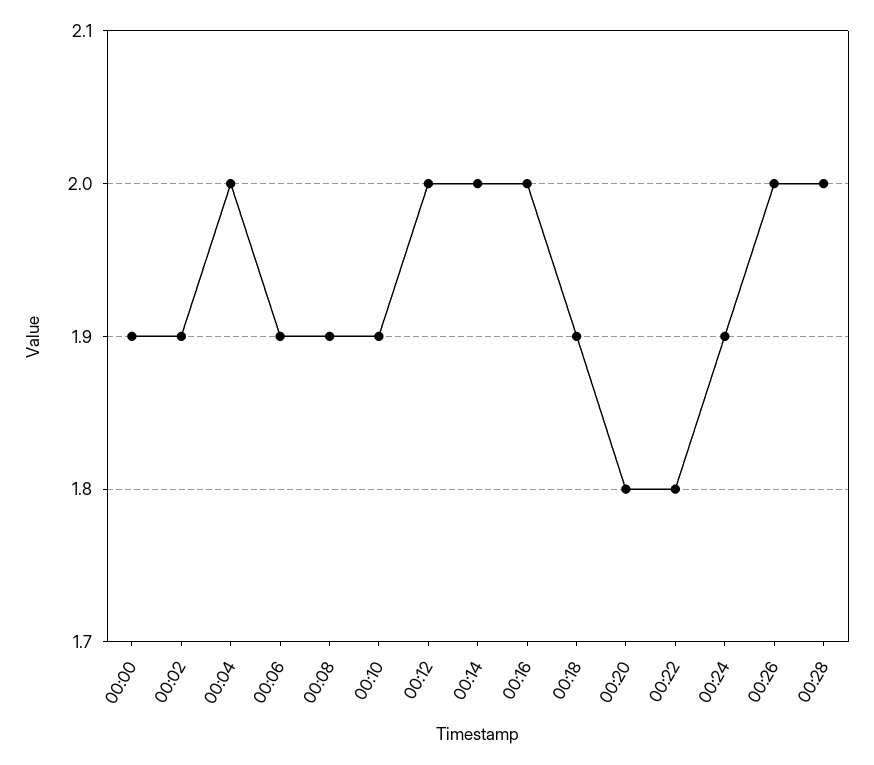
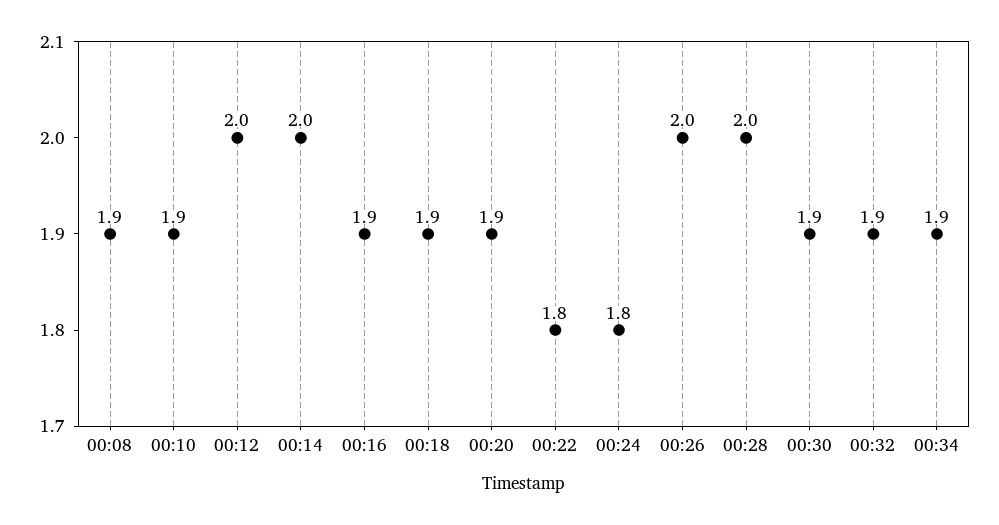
00:00: 1.9 -> none
00:02: 1.9 -> none
00:04: 2 -> none
00:06: 1.9 -> none
00:16: 2 -> 1.9
00:20: 1.8 -> 1.9
00:24: 1.9 -> 1.8
00:30: none -> 1.9
00:32: none -> 1.9
00:34: none -> 1.9

